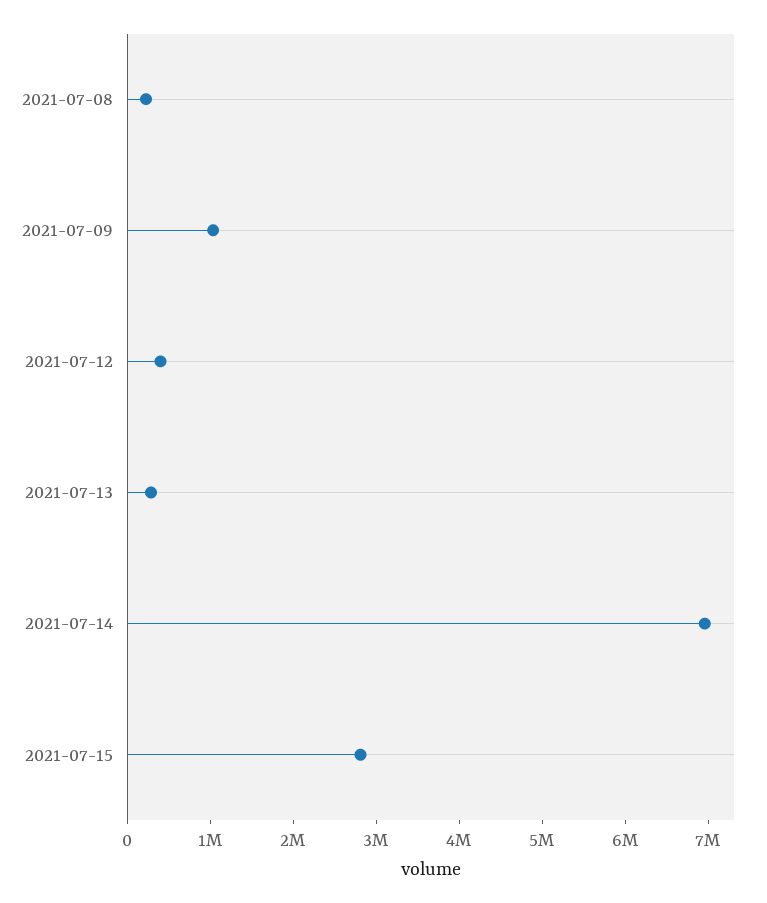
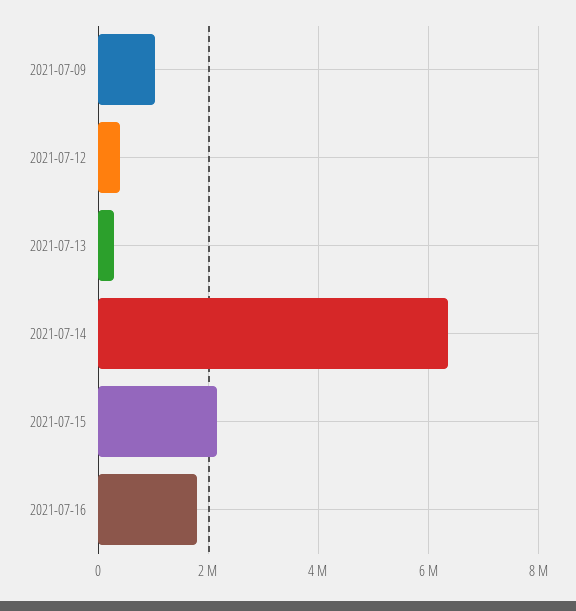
2021-07-08: 200000 -> none
2021-07-14: 7000000 -> 6400000
2021-07-15: 2800000 -> 2200000
2021-07-16: none -> 1800000

